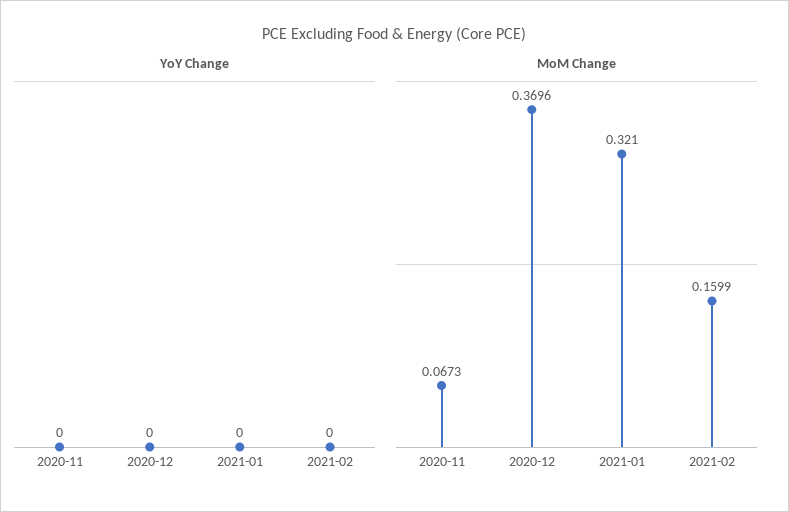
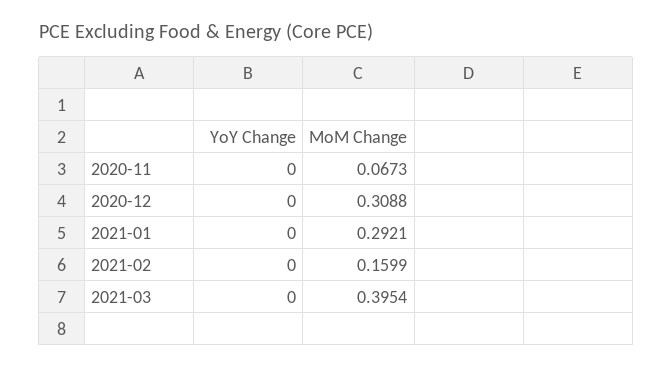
MoM Change, 2020-12: 0.3696 -> 0.3088
MoM Change, 2021-01: 0.321 -> 0.2921
YoY Change, 2021-03: none -> 0
MoM Change, 2021-03: none -> 0.3954

